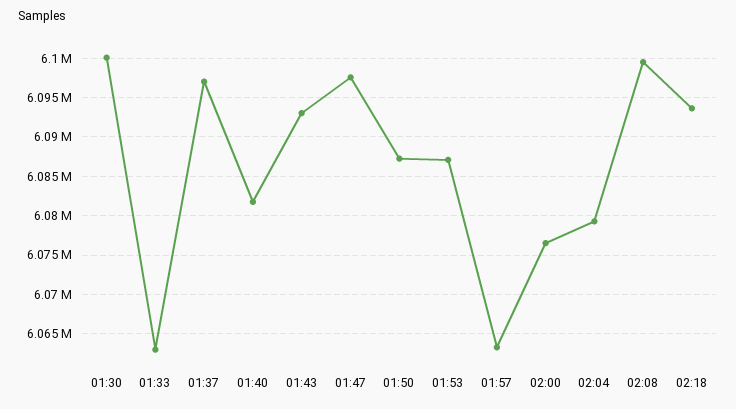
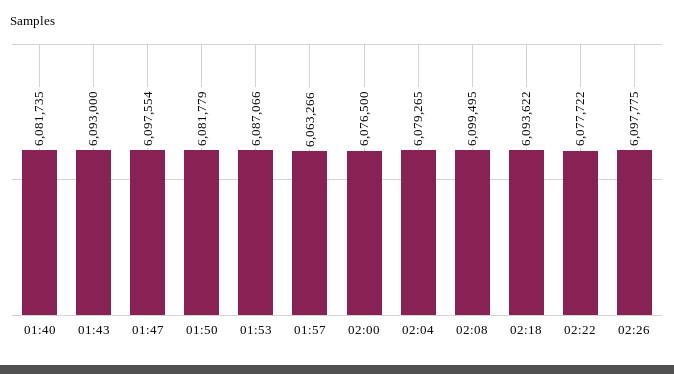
01:30: 6100000 -> none
01:33: 6063000 -> none
01:37: 6097000 -> none
01:50: 6087000 -> 6081779
02:22: none -> 6077722
02:26: none -> 6097775

